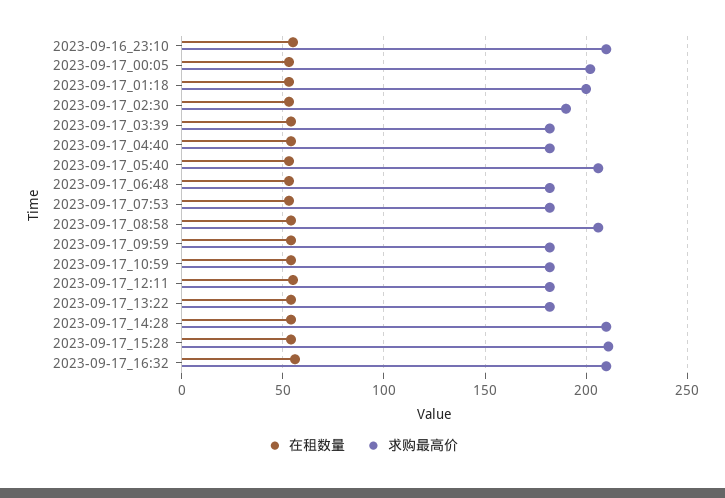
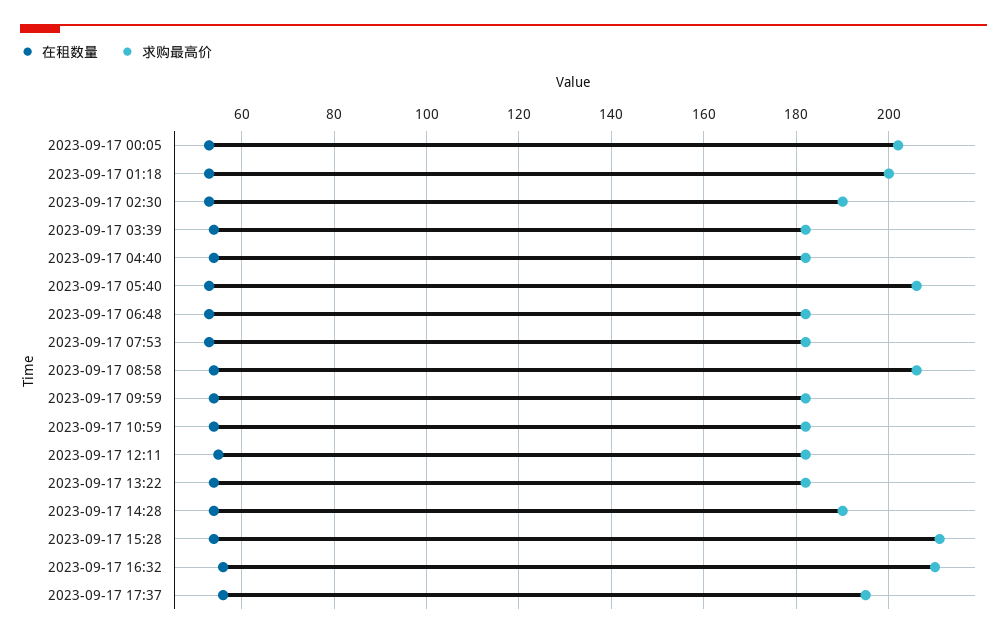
在租数量, 2023-09-16_23:10: 55 -> none
求购最高价, 2023-09-16_23:10: 210 -> none
求购最高价, 2023-09-17_14:28: 210 -> 190
在租数量, 2023-09-17 17:37: none -> 55
求购最高价, 2023-09-17 17:37: none -> 195

